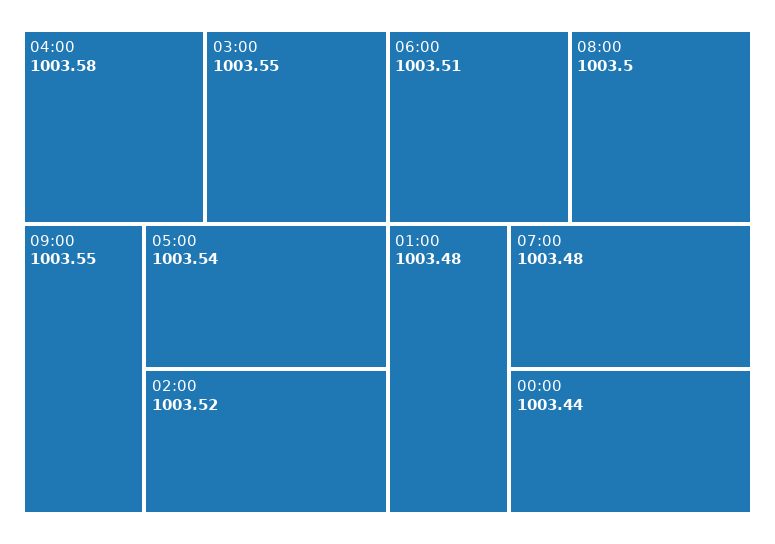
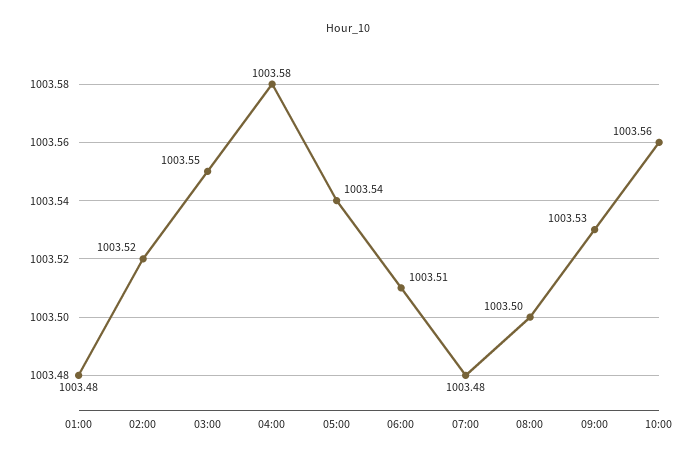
09:00: 1003.55 -> 1003.53
00:00: 1003.44 -> none
10:00: none -> 1003.56

